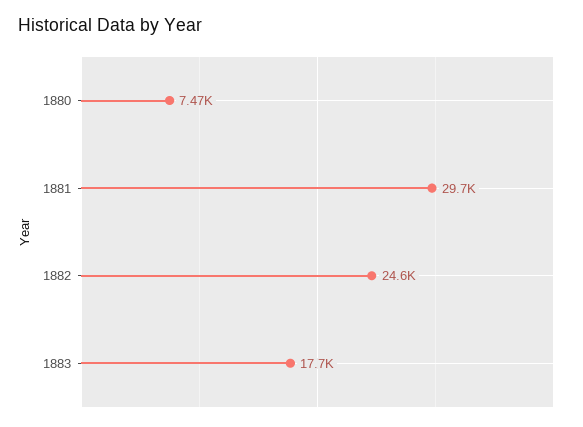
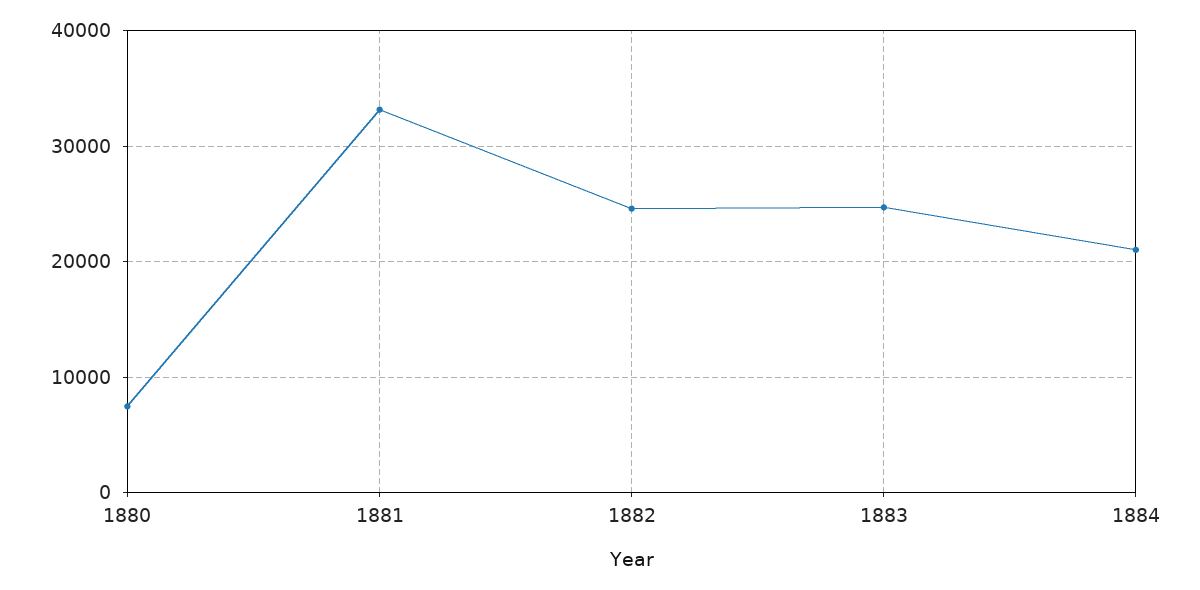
1881: 29700 -> 33000
1883: 17700 -> 25000
1884: none -> 21000

